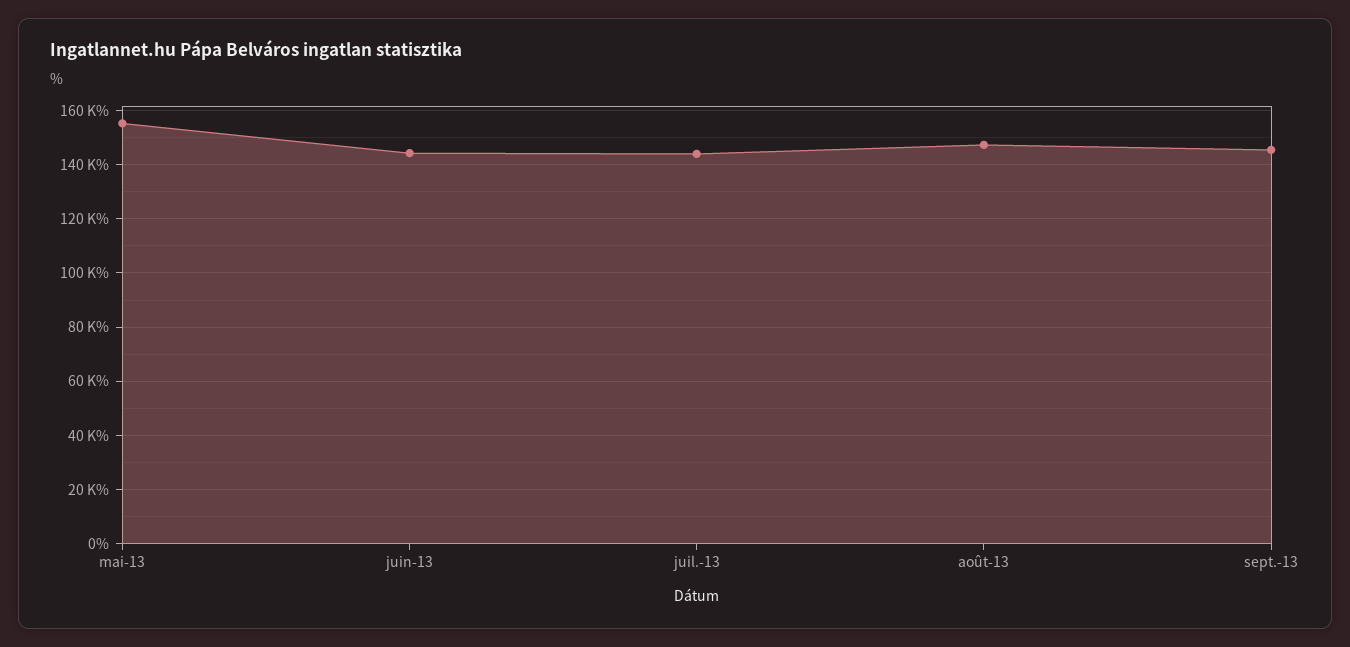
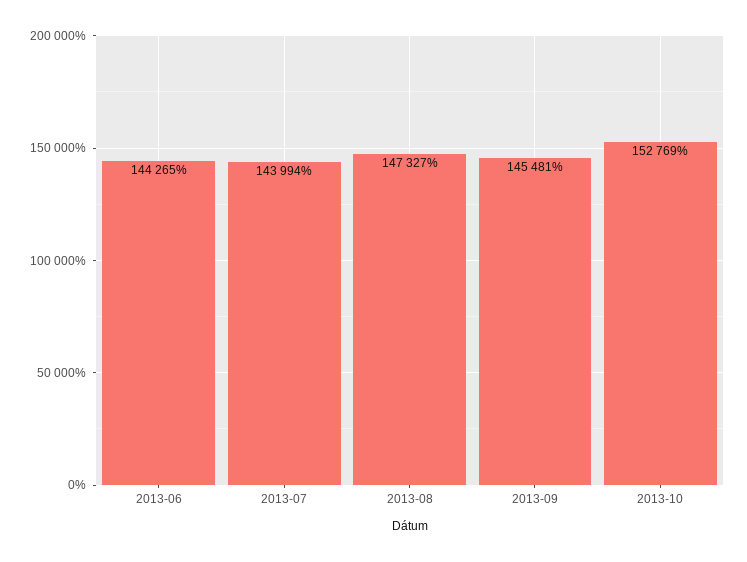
mai-13: 155000 -> none
2013-10: none -> 152769

